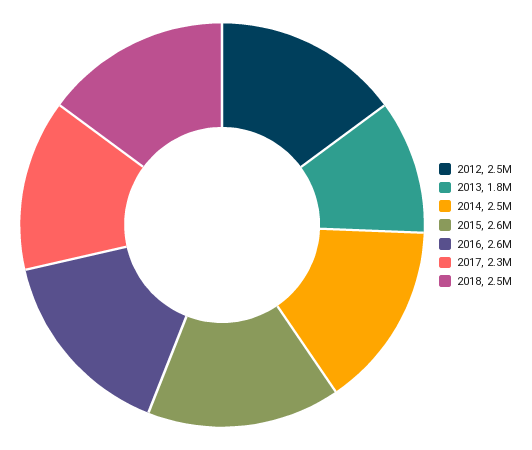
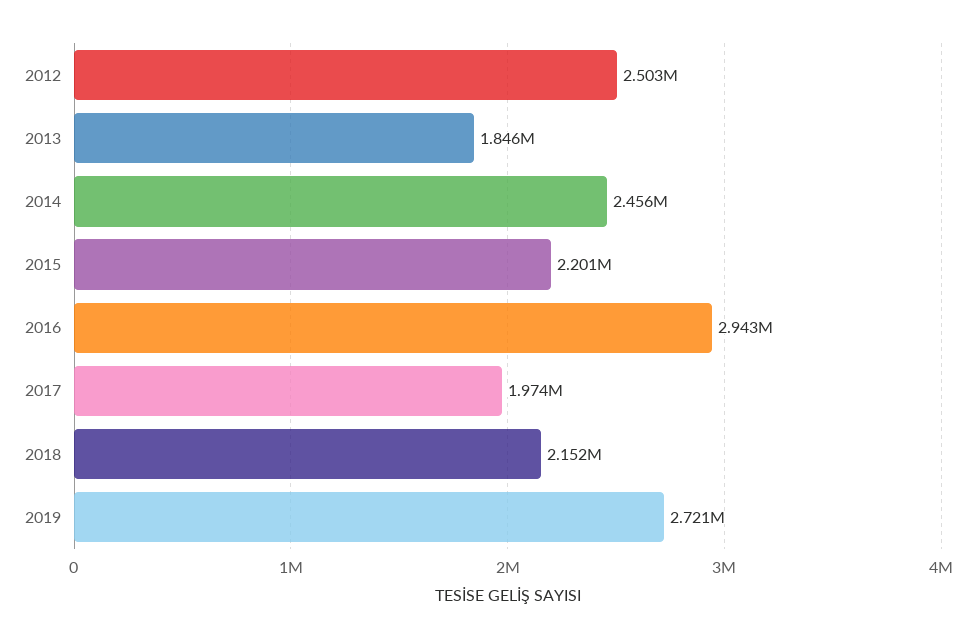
2015: 2600000 -> 2201000
2016: 2600000 -> 2943000
2017: 2300000 -> 1974000
2018: 2500000 -> 2152000
2019: none -> 2721000

